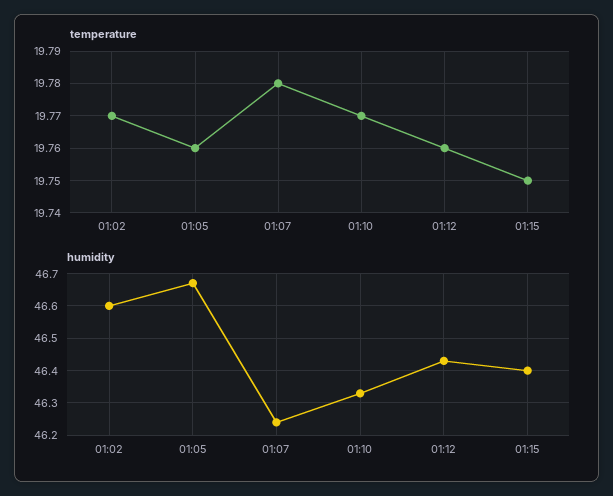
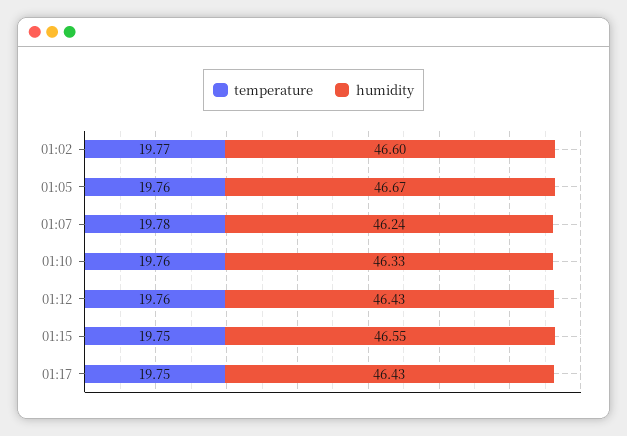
temperature, 01:10: 19.77 -> 19.76
humidity, 01:15: 46.4 -> 46.55
temperature, 01:17: none -> 19.75
humidity, 01:17: none -> 46.43

